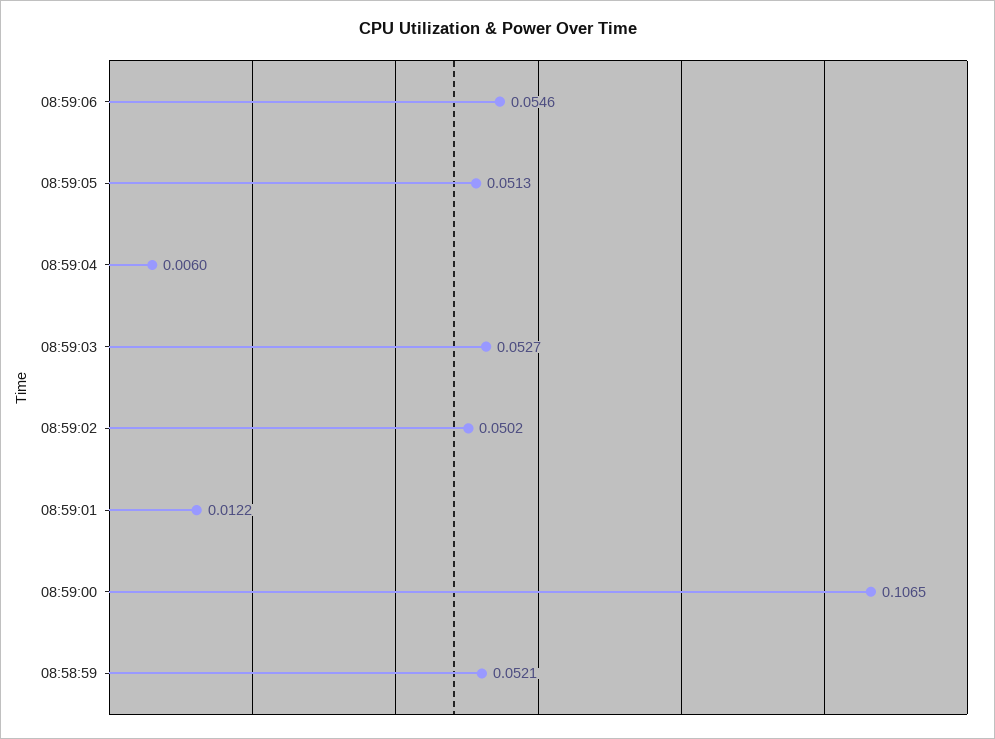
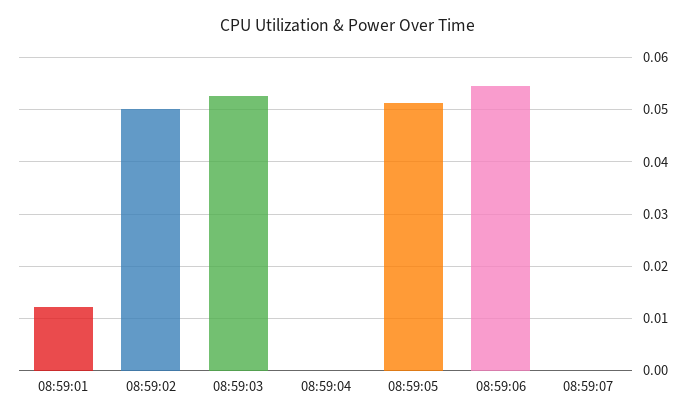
08:59:04: 0.006 -> 0
08:59:00: 0.1065 -> none
08:58:59: 0.0521 -> none
08:59:07: none -> 0

